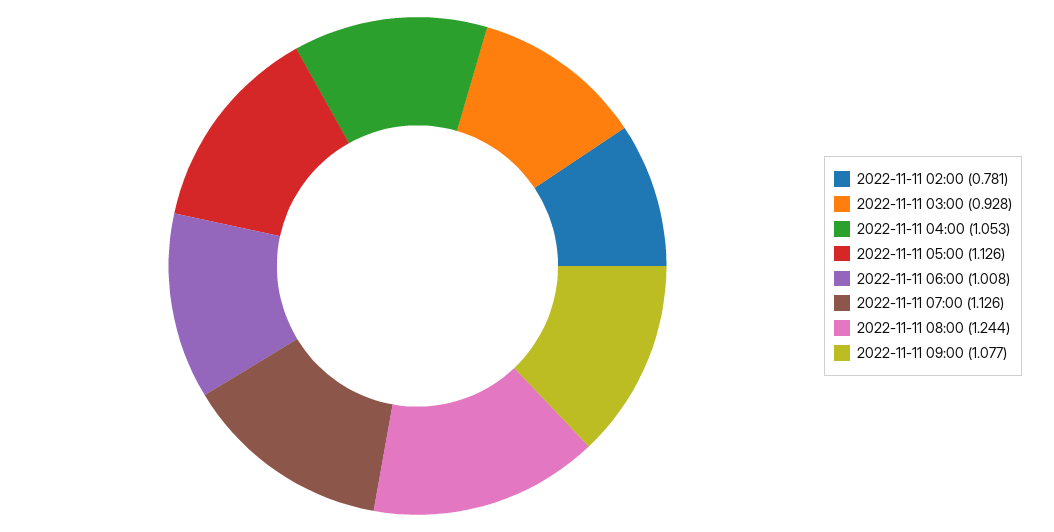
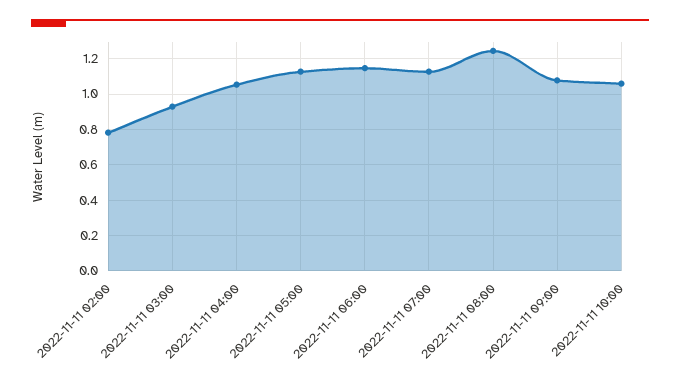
2022-11-11 06:00: 1.008 -> 1.15
2022-11-11 10:00: none -> 1.05

